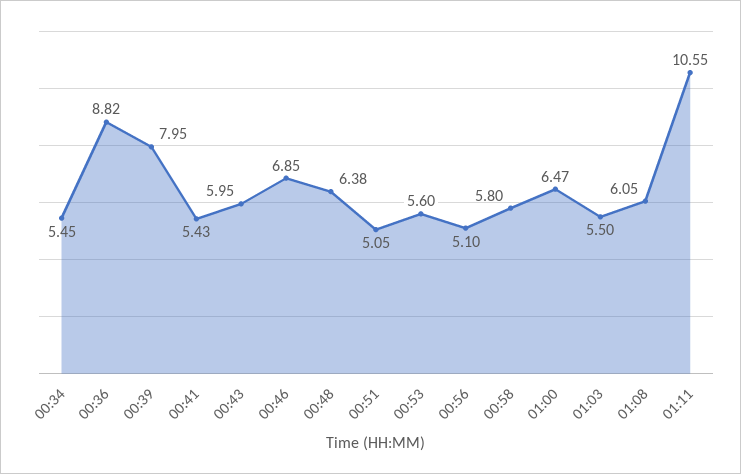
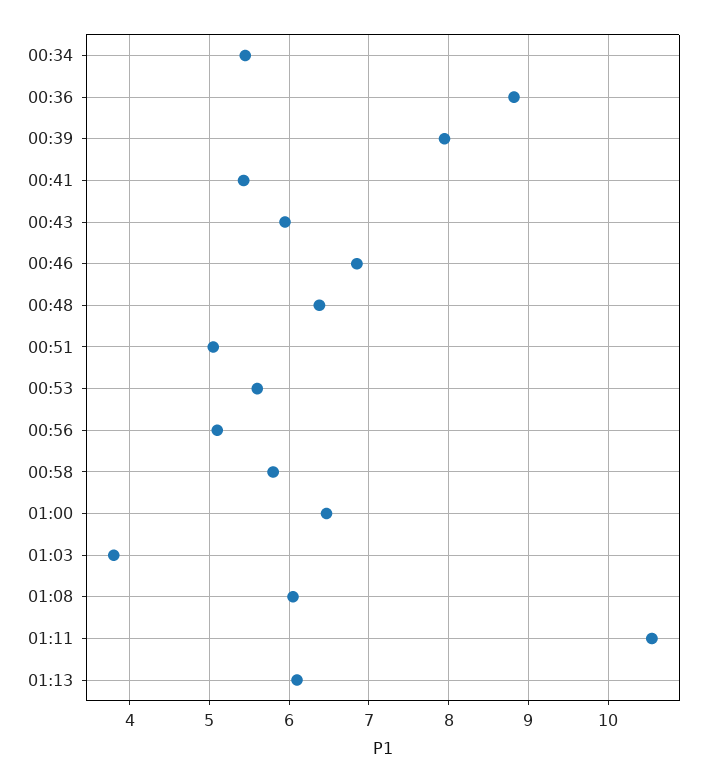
01:03: 5.5 -> 3.8
01:13: none -> 6.1

